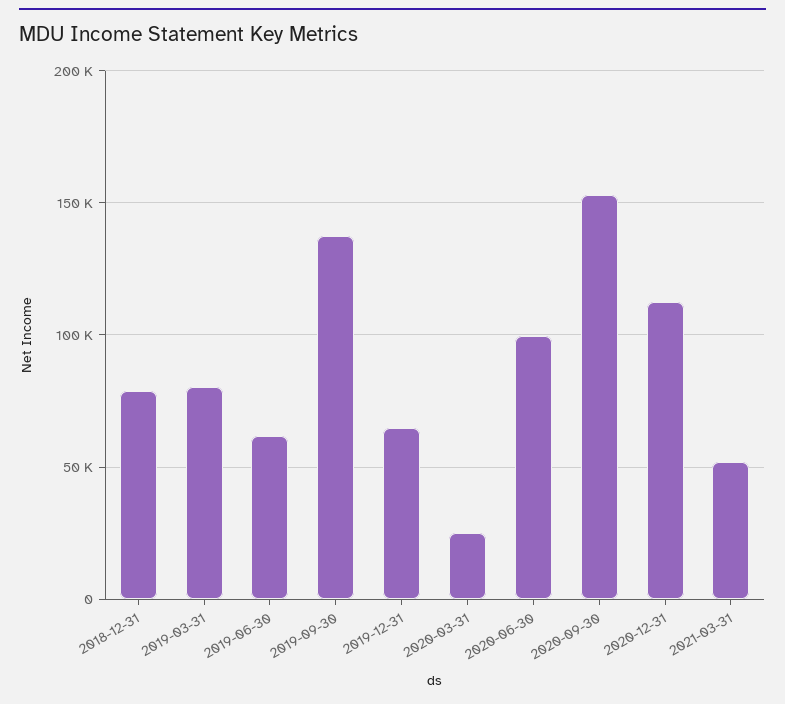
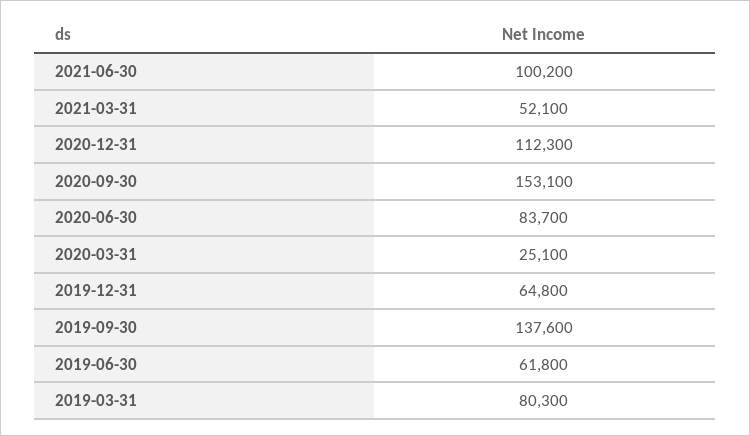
2018-12-31: 80000 -> none
2020-06-30: 100000 -> 83700
2021-06-30: none -> 100200

